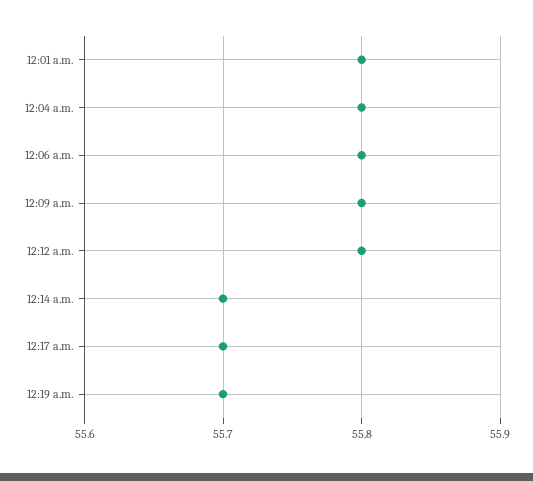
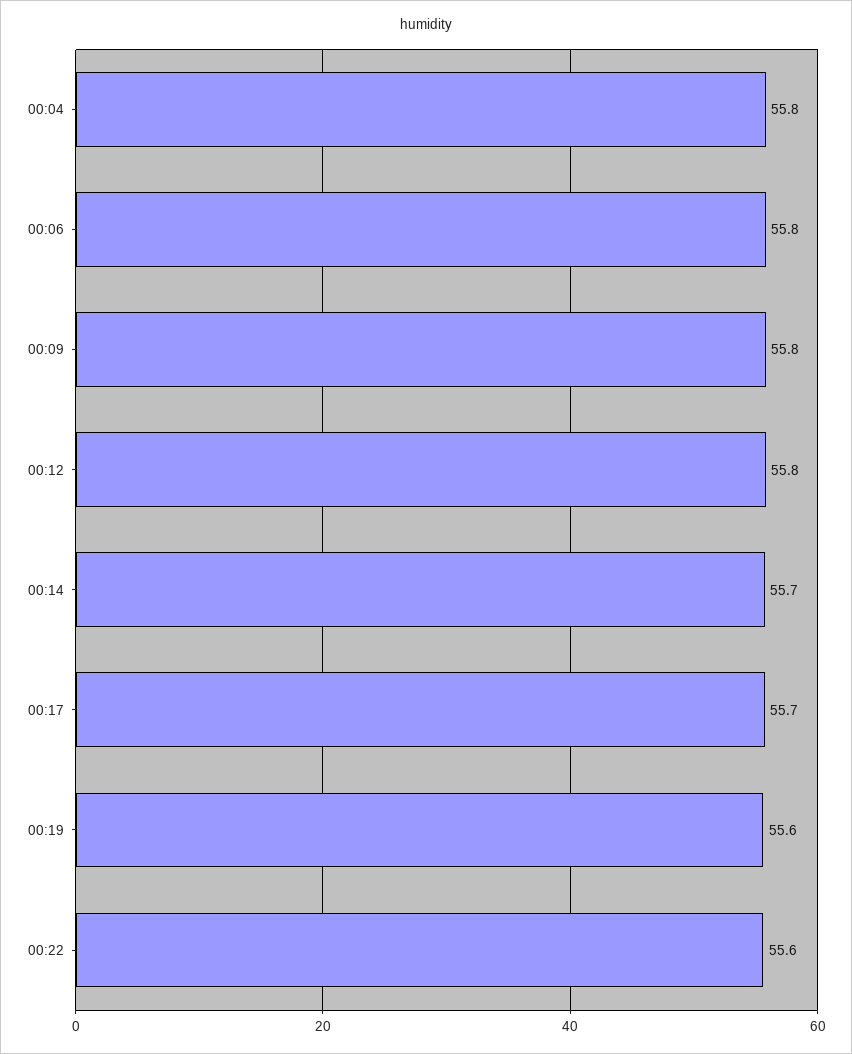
12:01 a.m.: 55.8 -> none
12:19 a.m.: 55.7 -> 55.6
00:22: none -> 55.6

